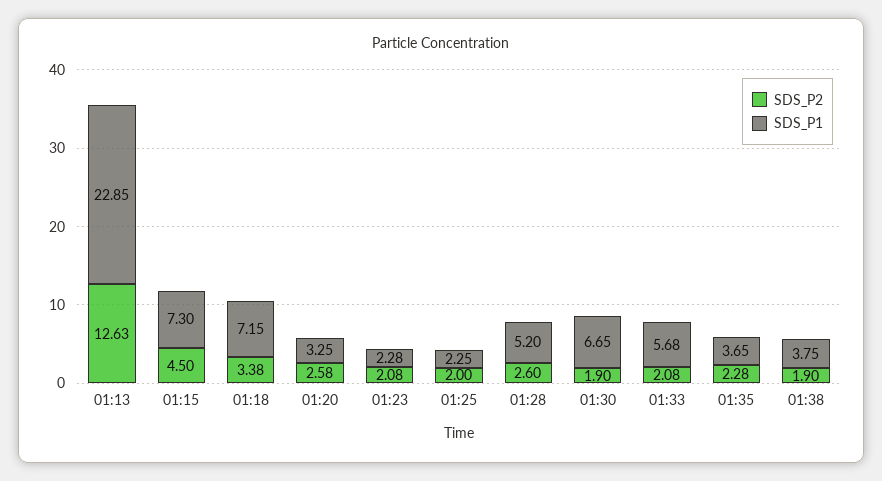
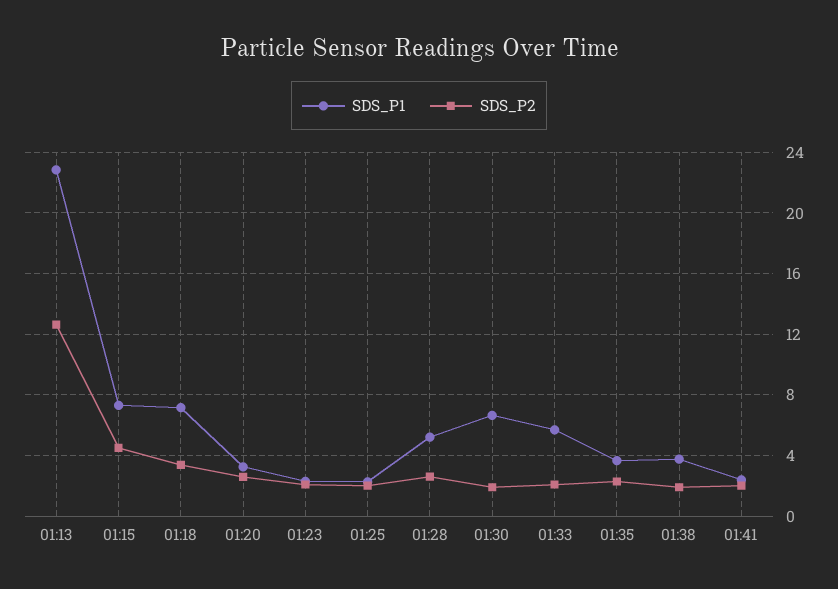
SDS_P1, 01:41: none -> 2.5
SDS_P2, 01:41: none -> 2

